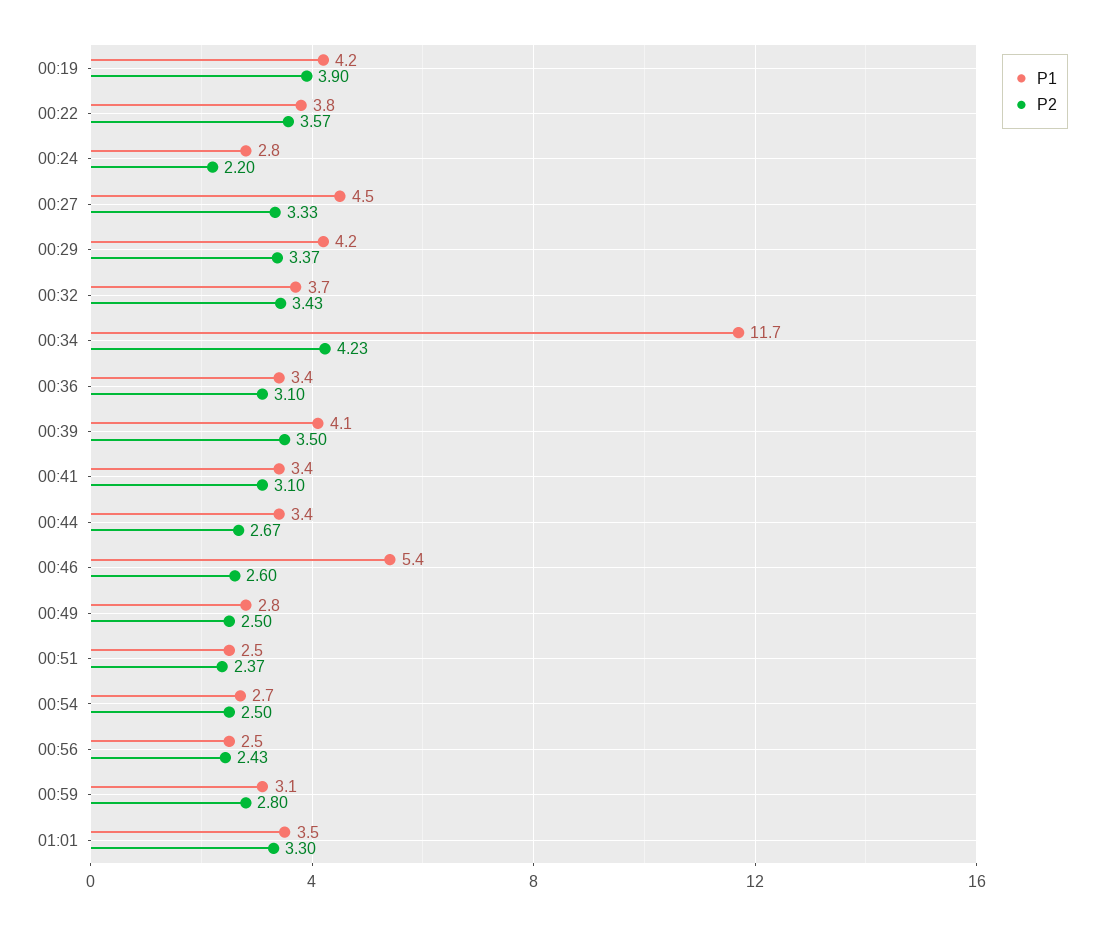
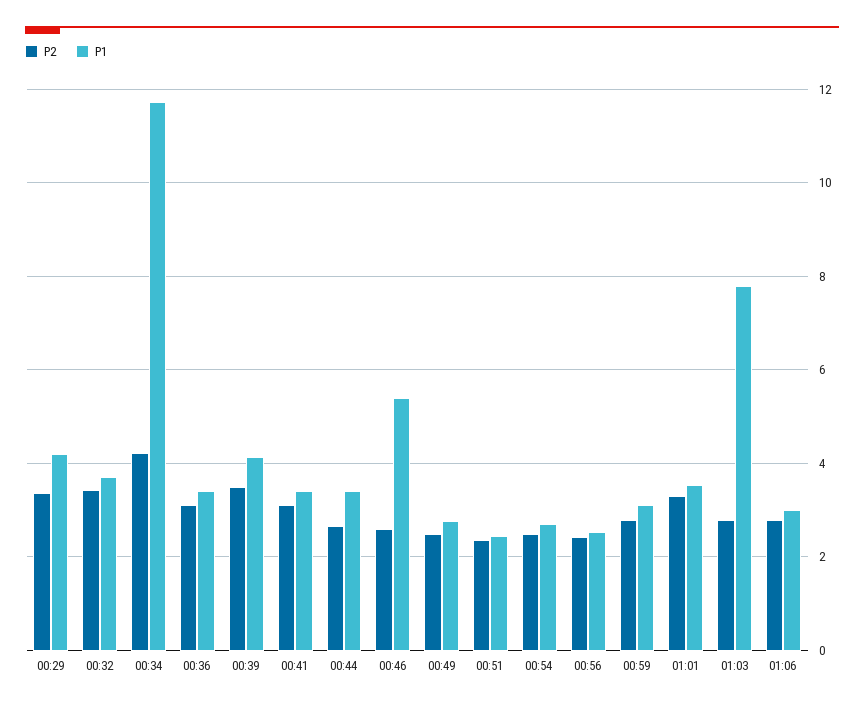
P1, 00:19: 4.2 -> none
P2, 00:19: 3.9 -> none
P1, 00:22: 3.8 -> none
P2, 00:22: 3.57 -> none
P1, 00:24: 2.8 -> none
P2, 00:24: 2.2 -> none
P1, 00:27: 4.5 -> none
P2, 00:27: 3.33 -> none
P2, 01:03: none -> 2.8
P1, 01:03: none -> 7.8
P2, 01:06: none -> 2.8
P1, 01:06: none -> 3

